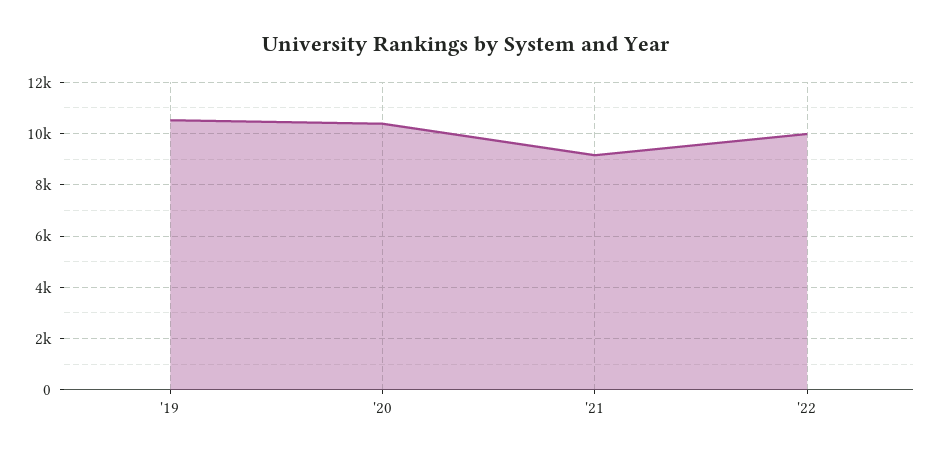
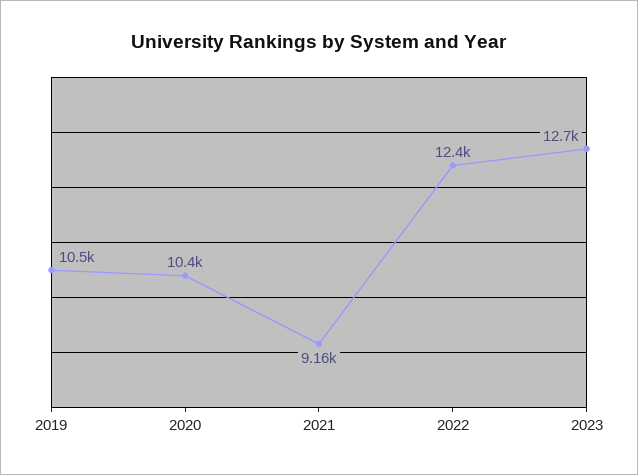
'22: 10000 -> 12400
2023: none -> 12700

